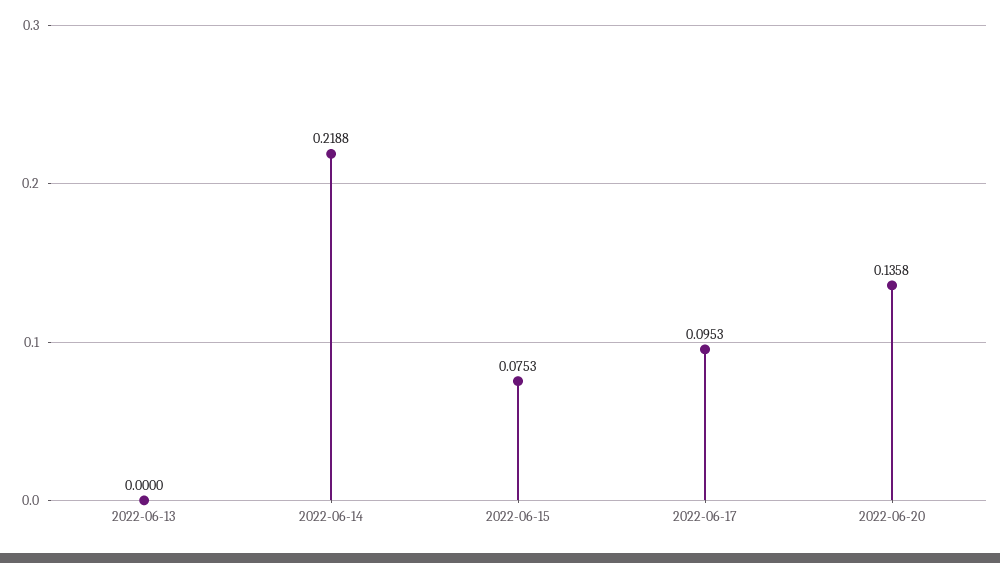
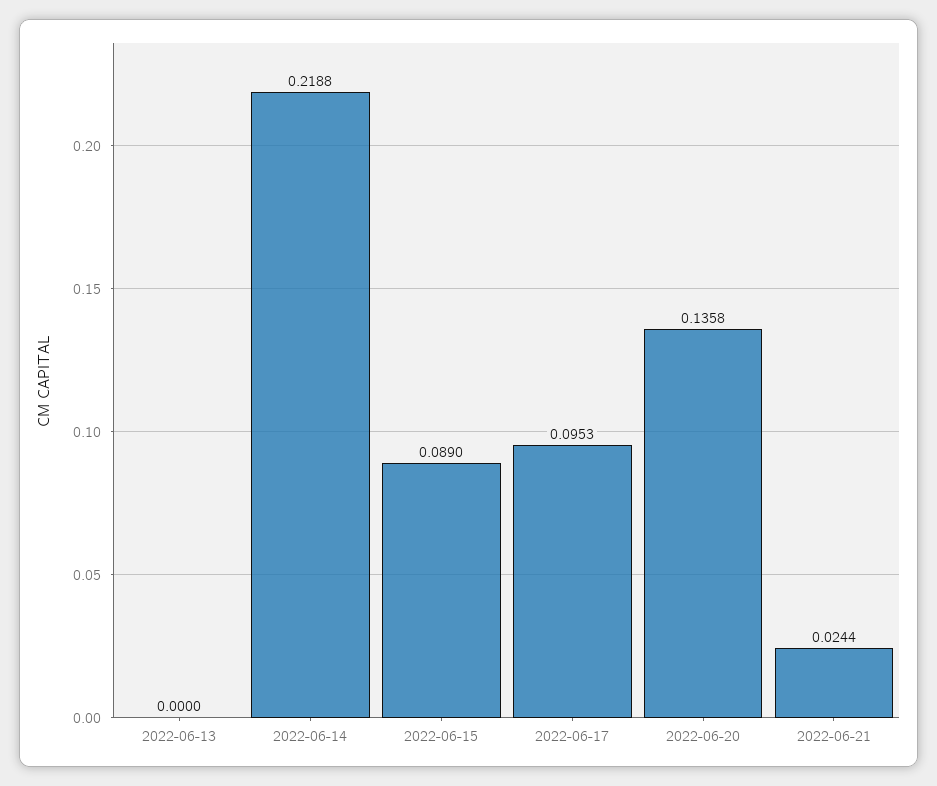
2022-06-15: 0.0753 -> 0.089
2022-06-21: none -> 0.0244

